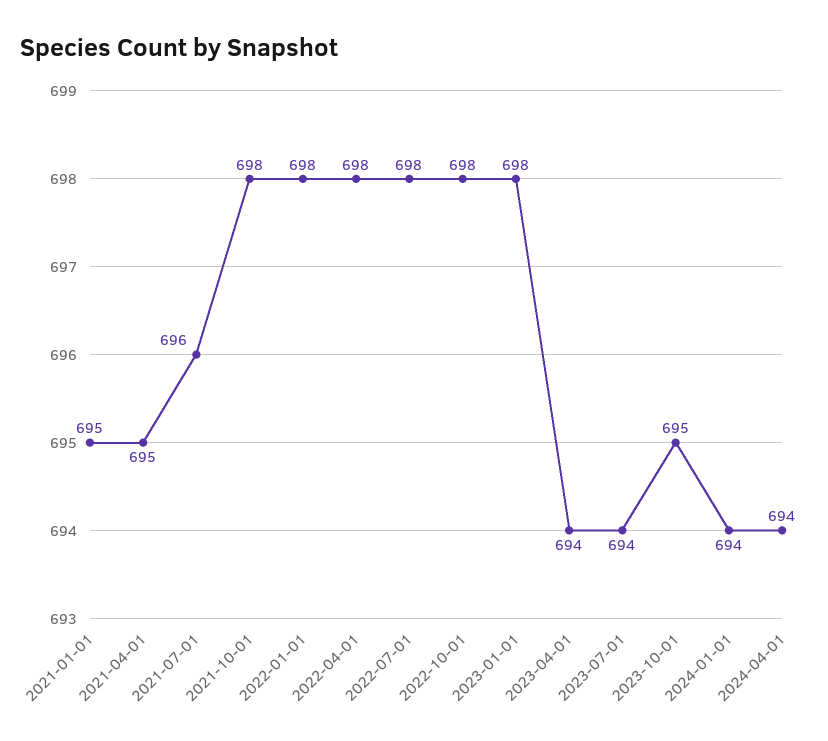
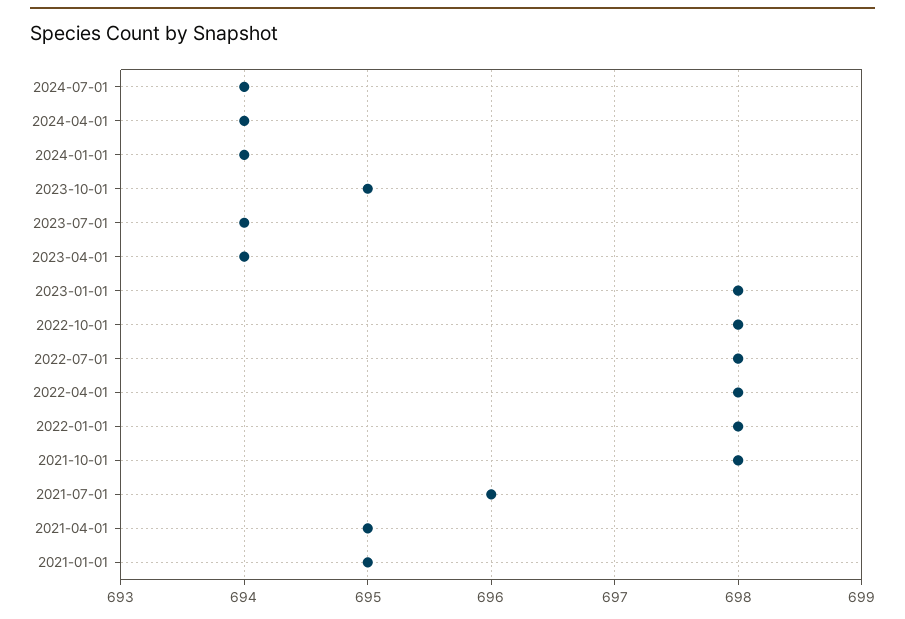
2024-07-01: none -> 694

